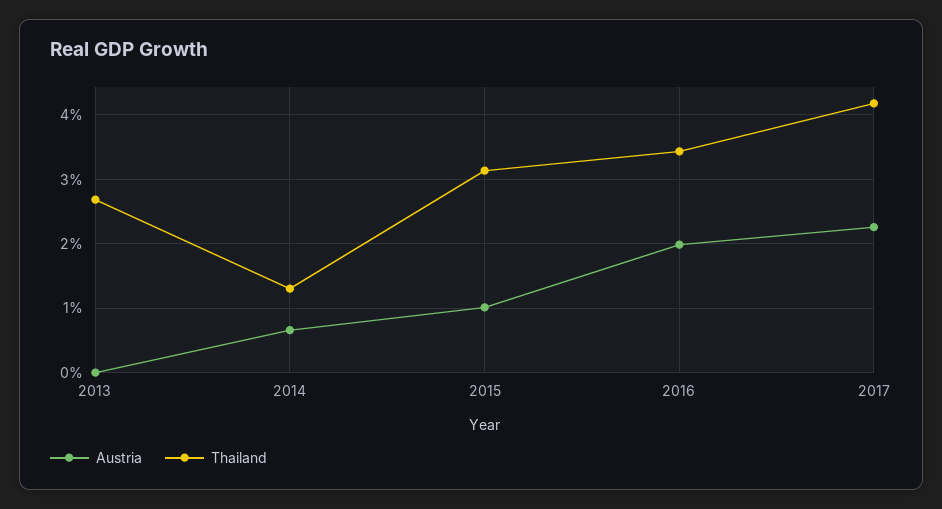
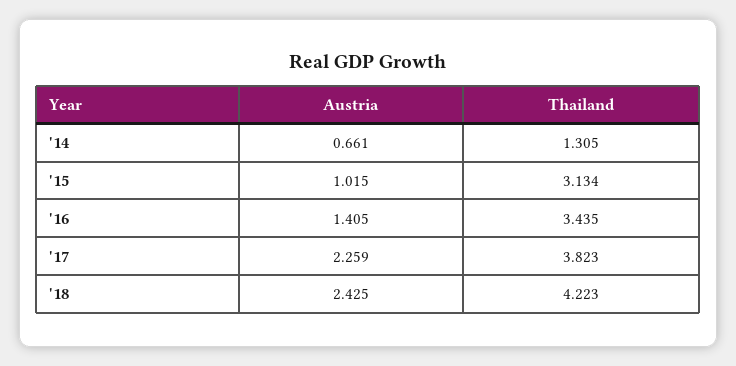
Austria, 2013: 0 -> none
Thailand, 2013: 2.7 -> none
Austria, 2016: 2 -> 1.405
Thailand, 2017: 4.2 -> 3.823
Austria, '18: none -> 2.425
Thailand, '18: none -> 4.223

